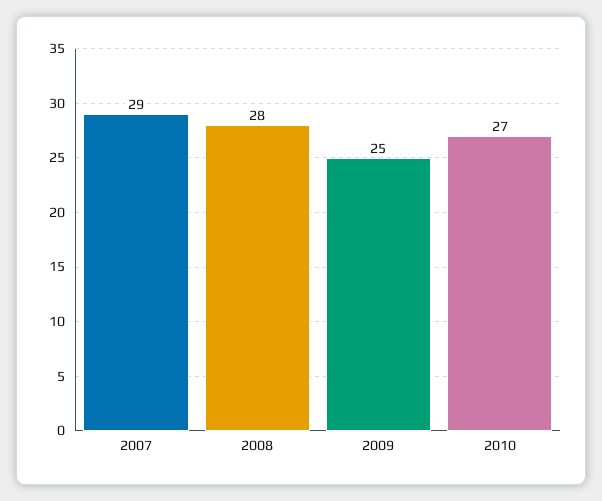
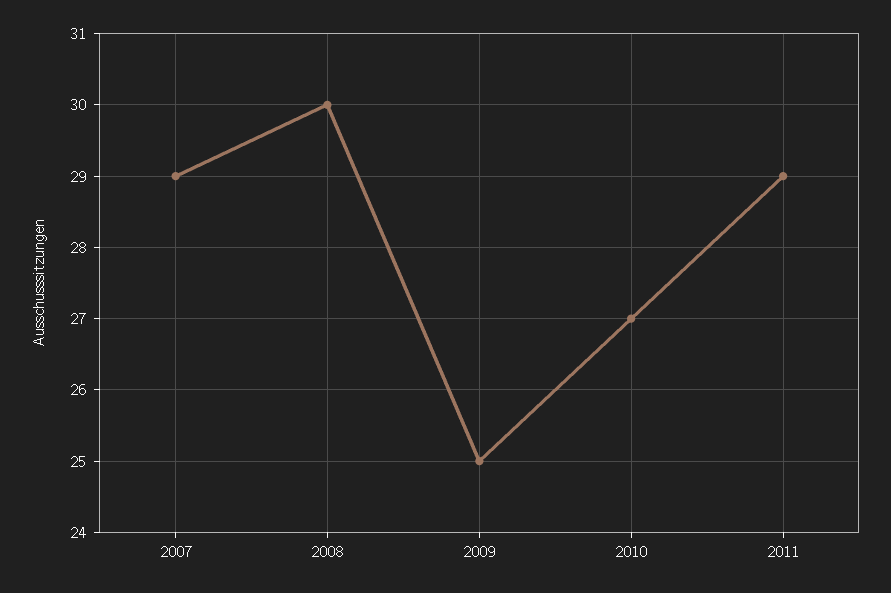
2008: 28 -> 30
2011: none -> 29

